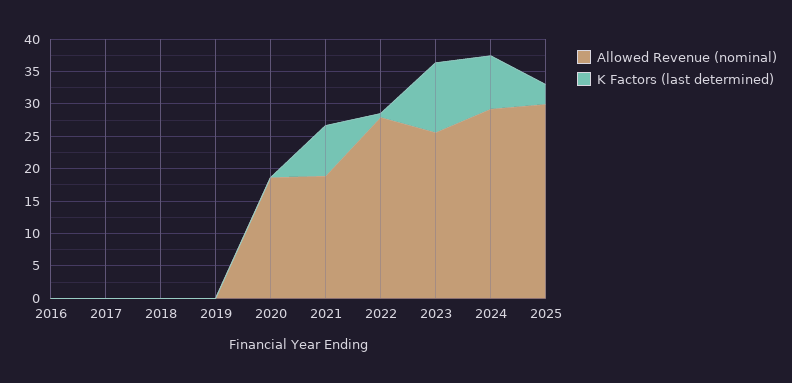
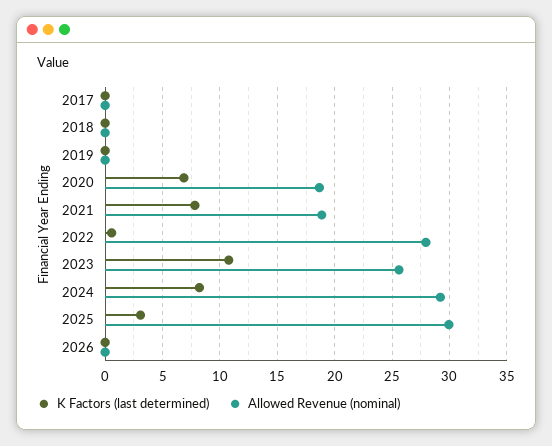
Allowed Revenue (nominal), 2016: 0 -> none
K Factors (last determined), 2016: 0 -> none
K Factors (last determined), 2020: 0 -> 7
K Factors (last determined), 2026: none -> 0
Allowed Revenue (nominal), 2026: none -> 0

